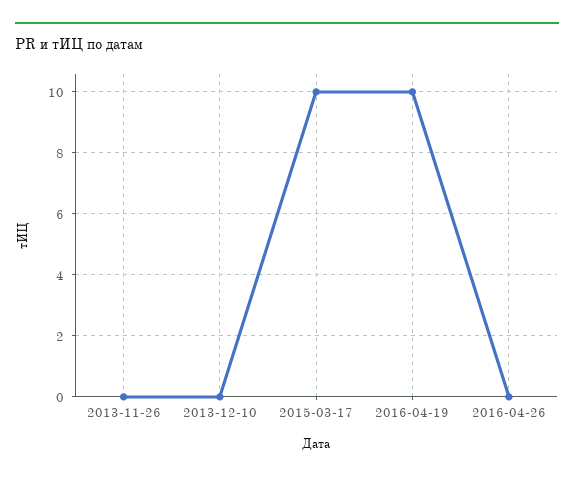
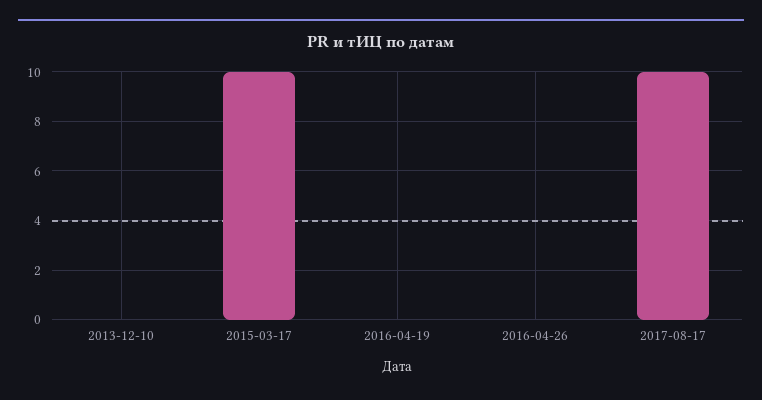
2013-11-26: 0 -> none
2016-04-19: 10 -> 0
2017-08-17: none -> 10

